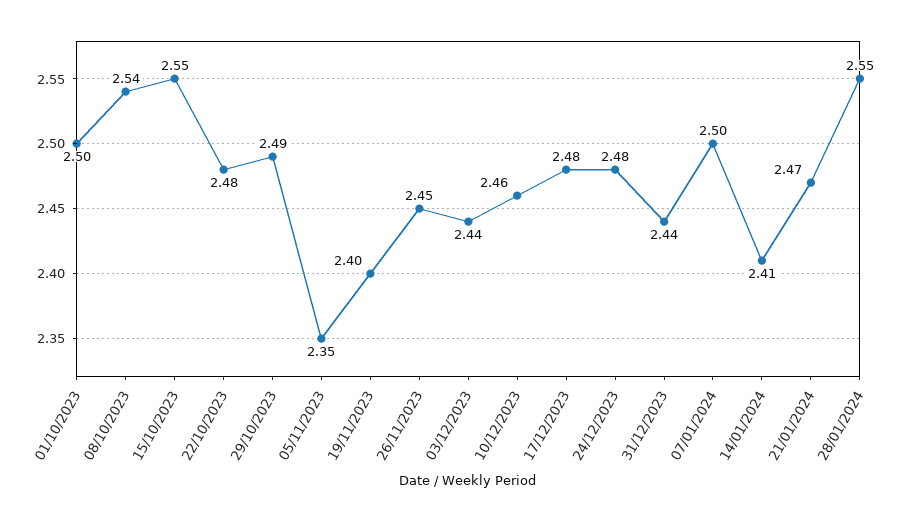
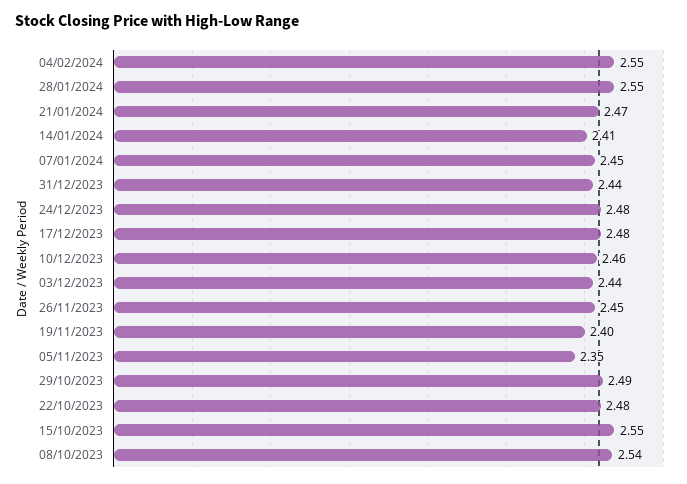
01/10/2023: 2.5 -> none
07/01/2024: 2.5 -> 2.45
04/02/2024: none -> 2.55

